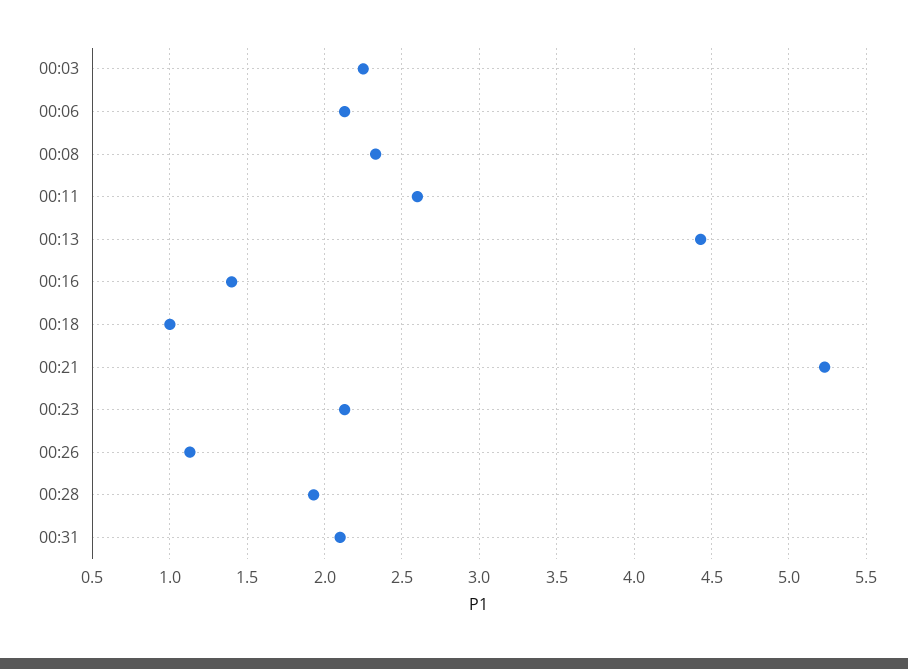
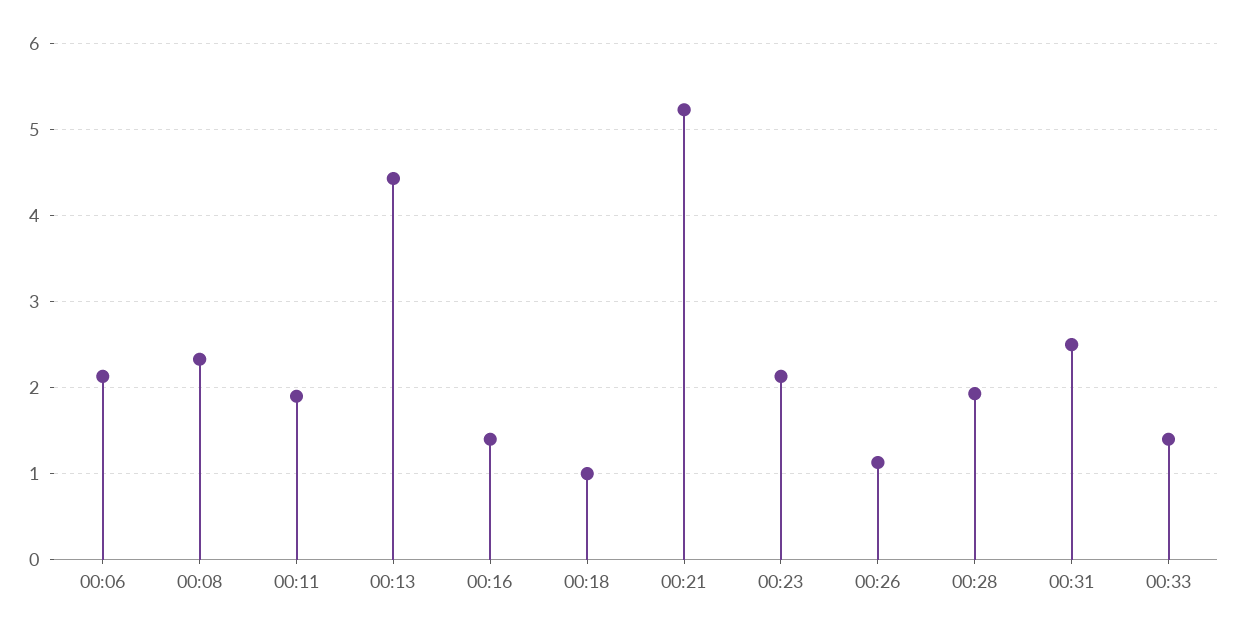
00:03: 2.25 -> none
00:11: 2.6 -> 1.9
00:31: 2.1 -> 2.5
00:33: none -> 1.4

